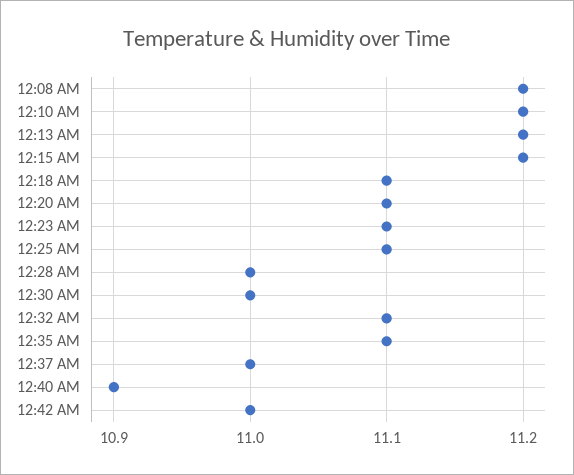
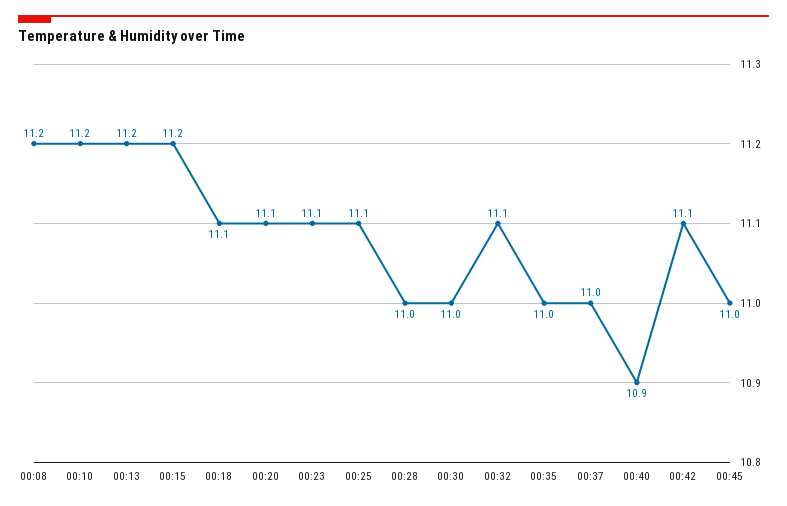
12:35 AM: 11.1 -> 11
12:42 AM: 11 -> 11.1
00:45: none -> 11

